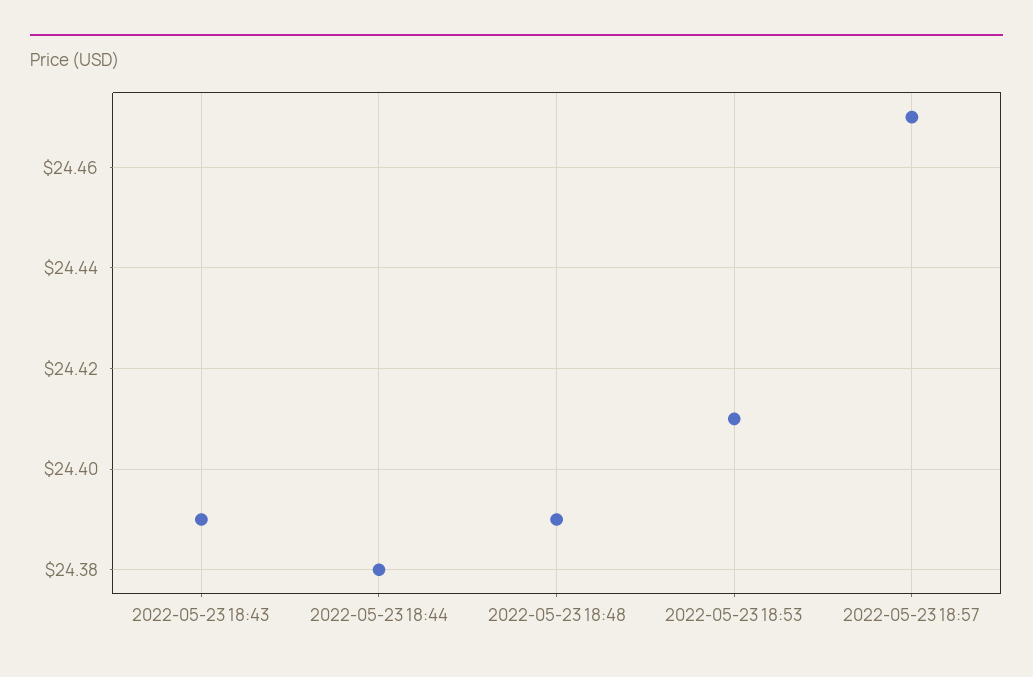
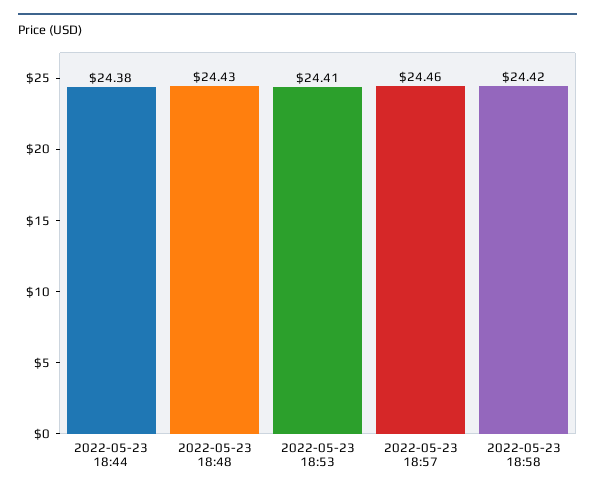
2022-05-23 18:43: 24.39 -> none
2022-05-23 18:48: 24.39 -> 24.43
2022-05-23 18:57: 24.47 -> 24.46
2022-05-23 18:58: none -> 24.42

